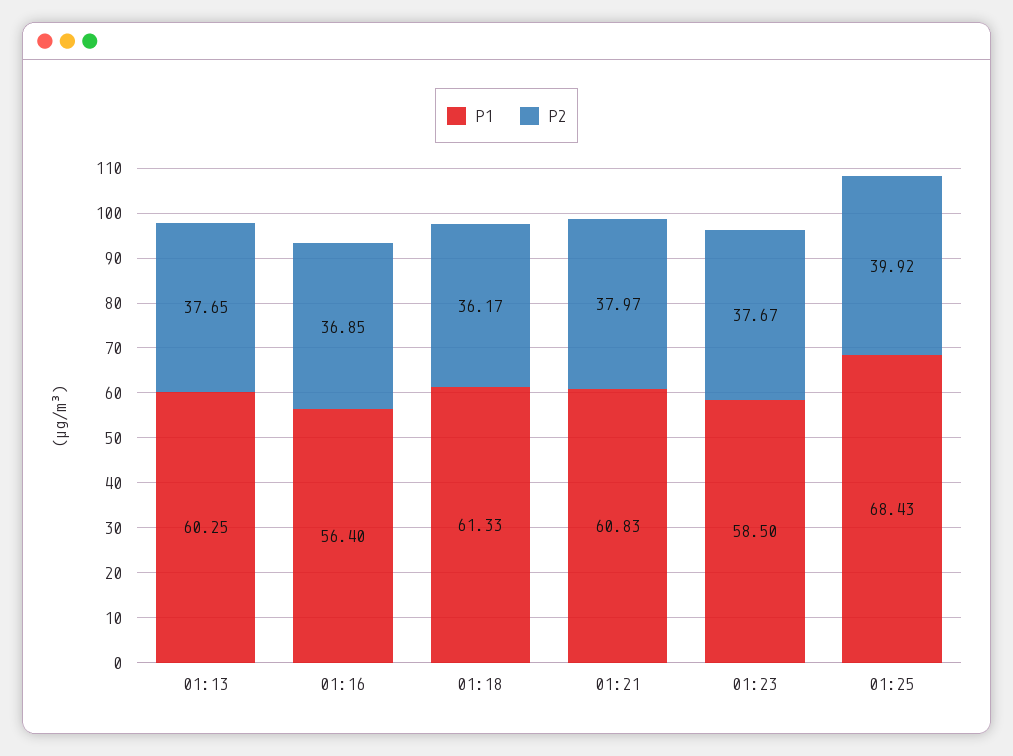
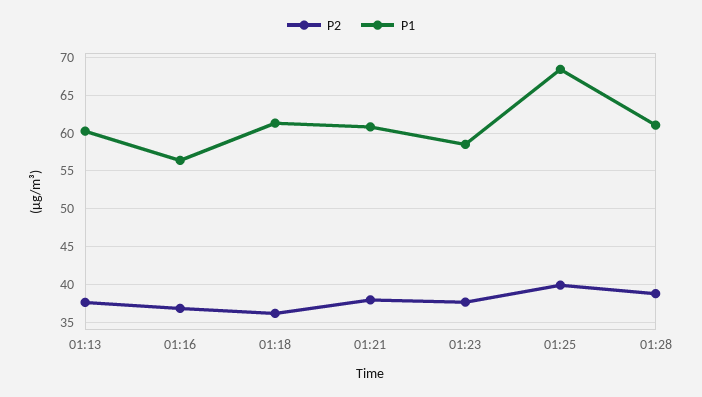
P2, 01:28: none -> 39
P1, 01:28: none -> 61

